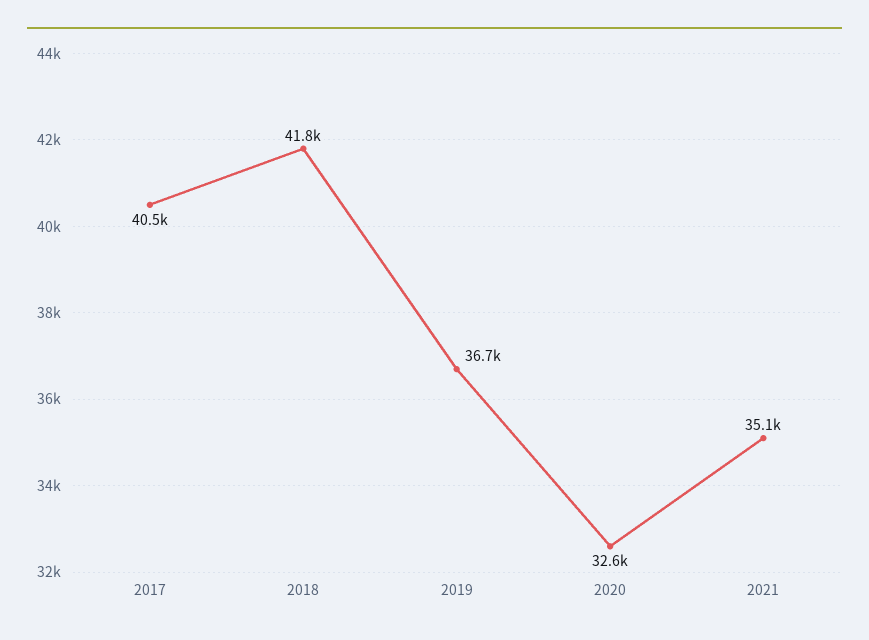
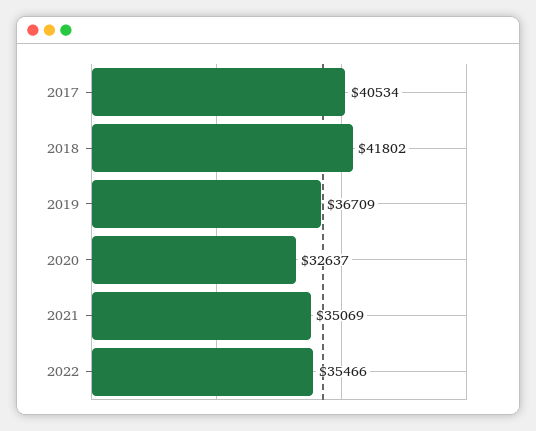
2022: none -> 35466

